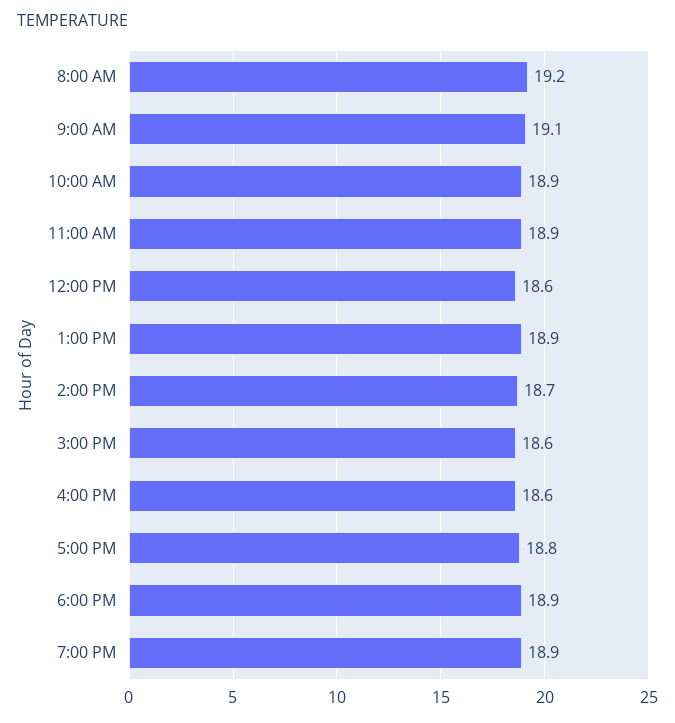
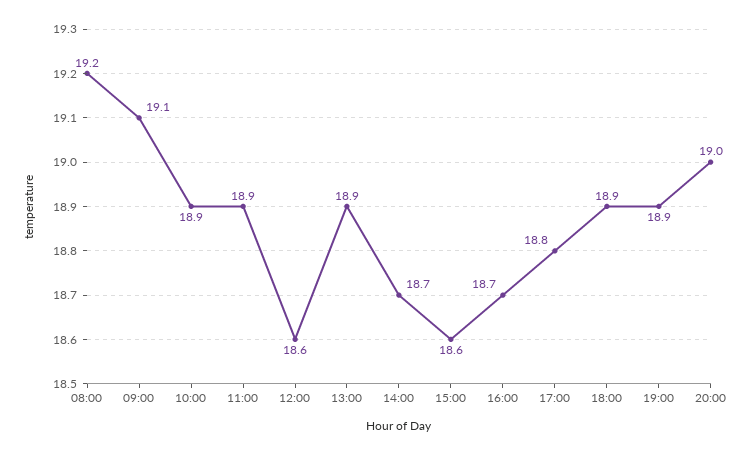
4:00 PM: 18.6 -> 18.7
20:00: none -> 19

